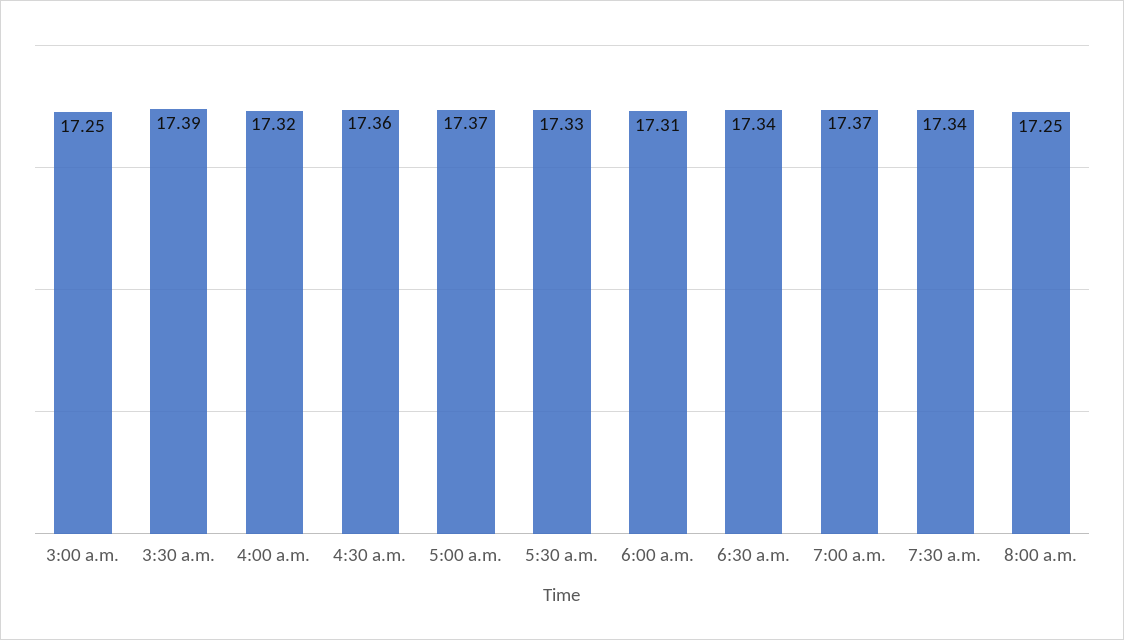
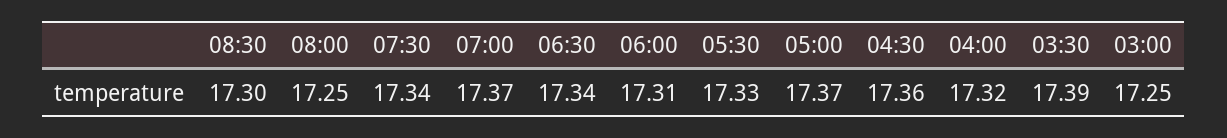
08:30: none -> 17.3

